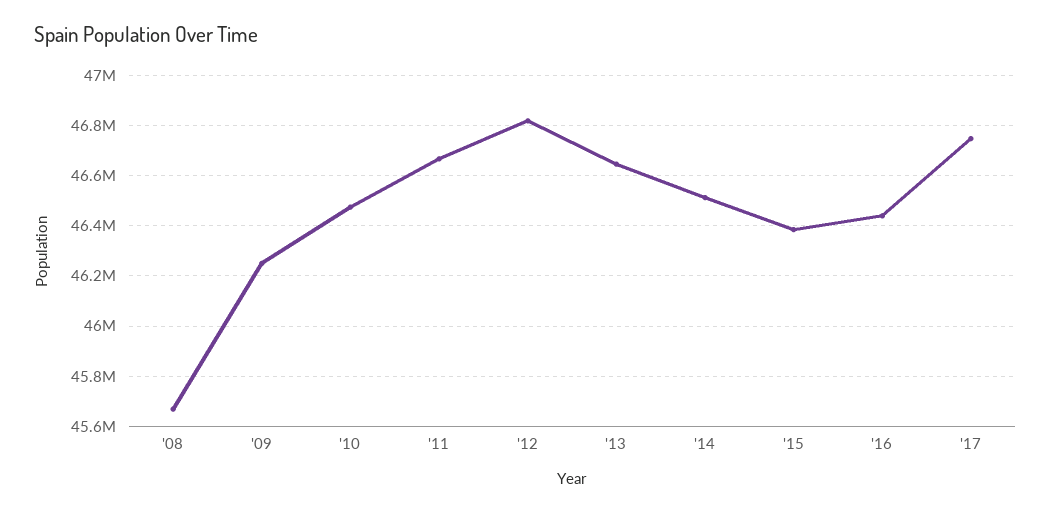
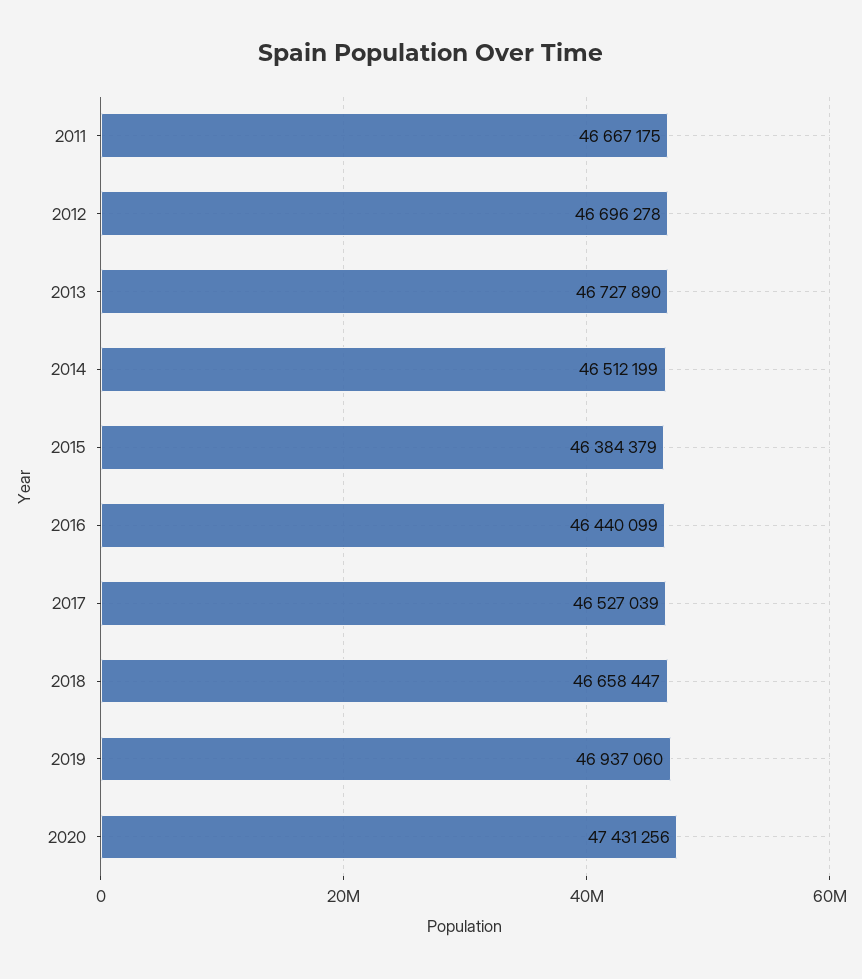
'08: 45675000 -> none
'09: 46250000 -> none
'10: 46475000 -> none
'12: 46825000 -> 46696278
'13: 46650000 -> 46727890
'17: 46750000 -> 46527039
2018: none -> 46658447
2019: none -> 46937060
2020: none -> 47431256

